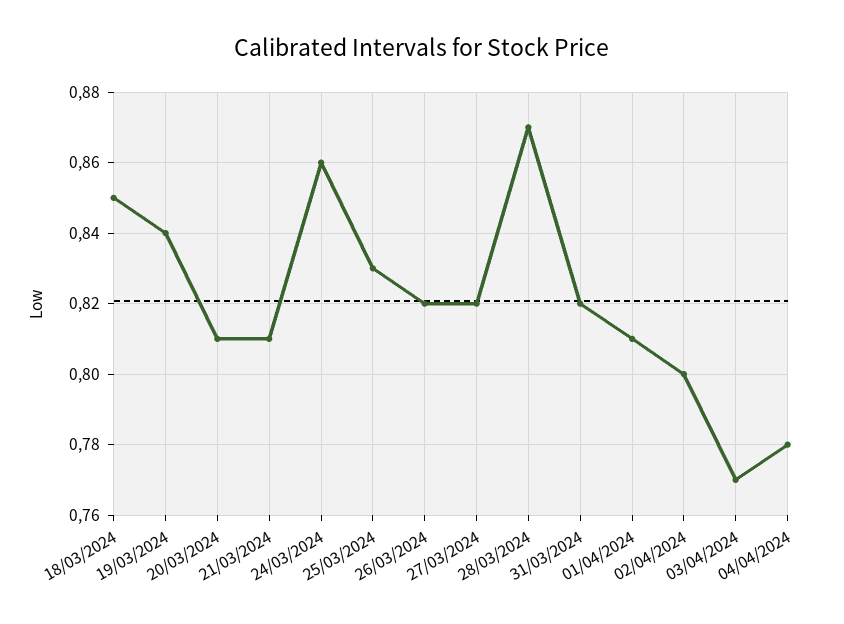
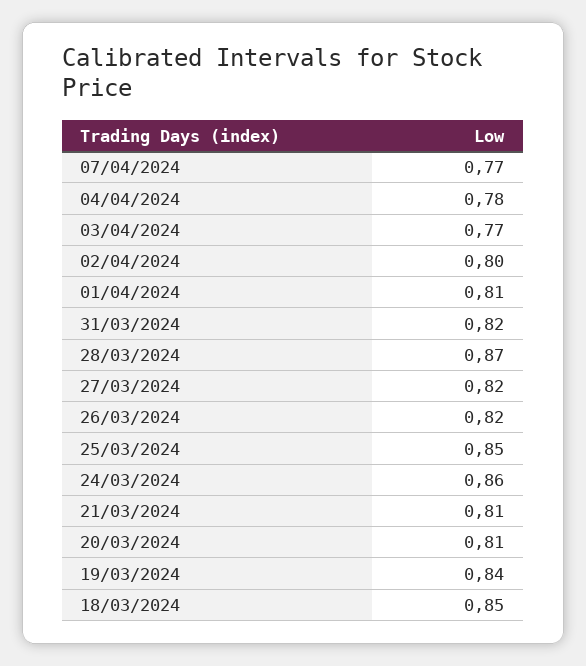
25/03/2024: 0.83 -> 0.85
07/04/2024: none -> 0.77

